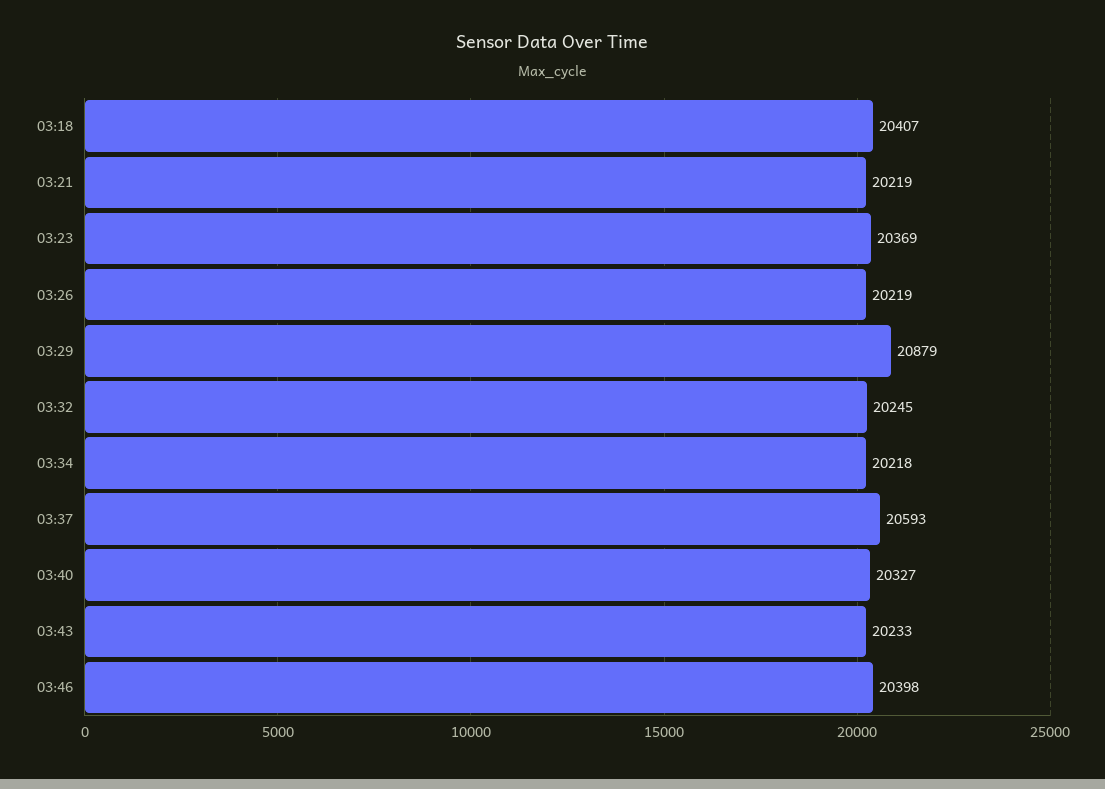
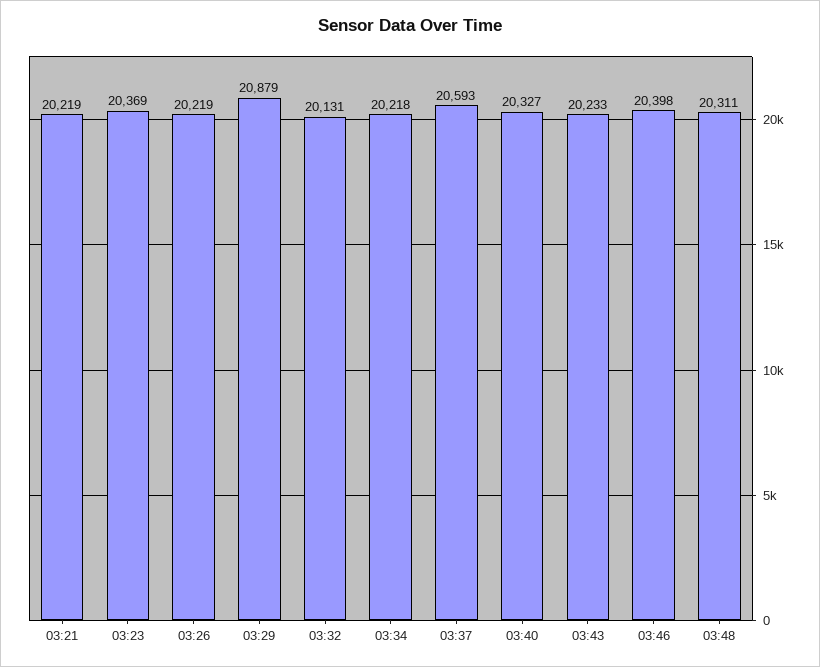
03:18: 20407 -> none
03:32: 20245 -> 20131
03:48: none -> 20311

